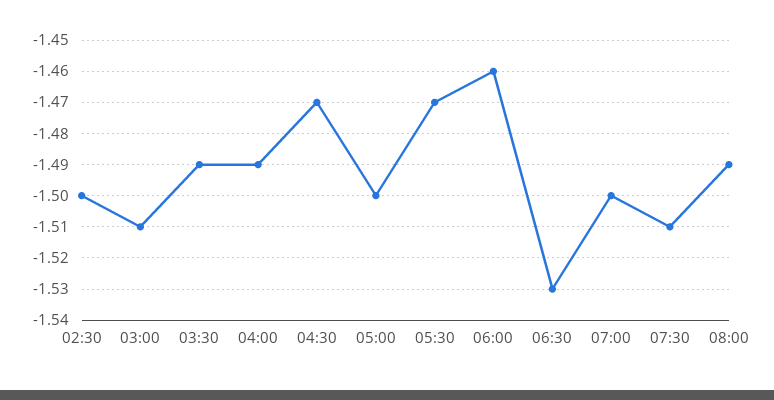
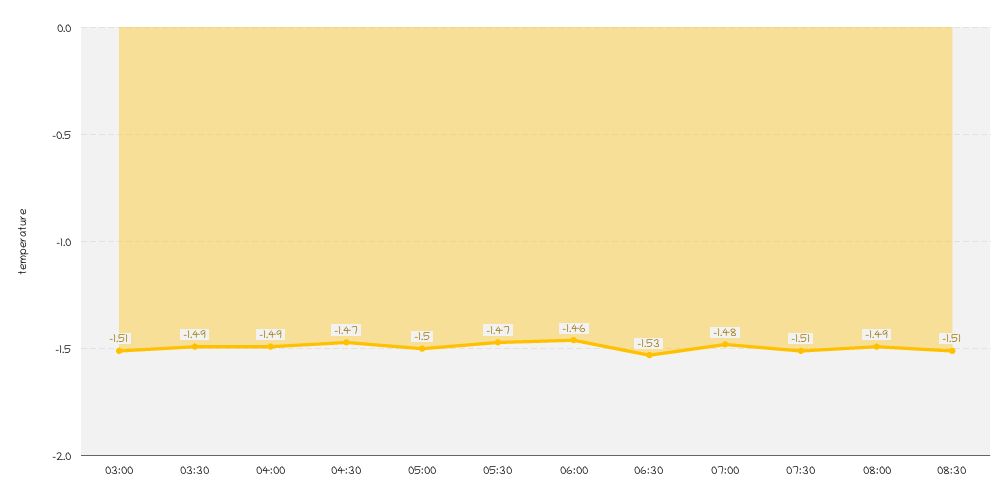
02:30: -1.5 -> none
07:00: -1.5 -> -1.48
08:30: none -> -1.51

